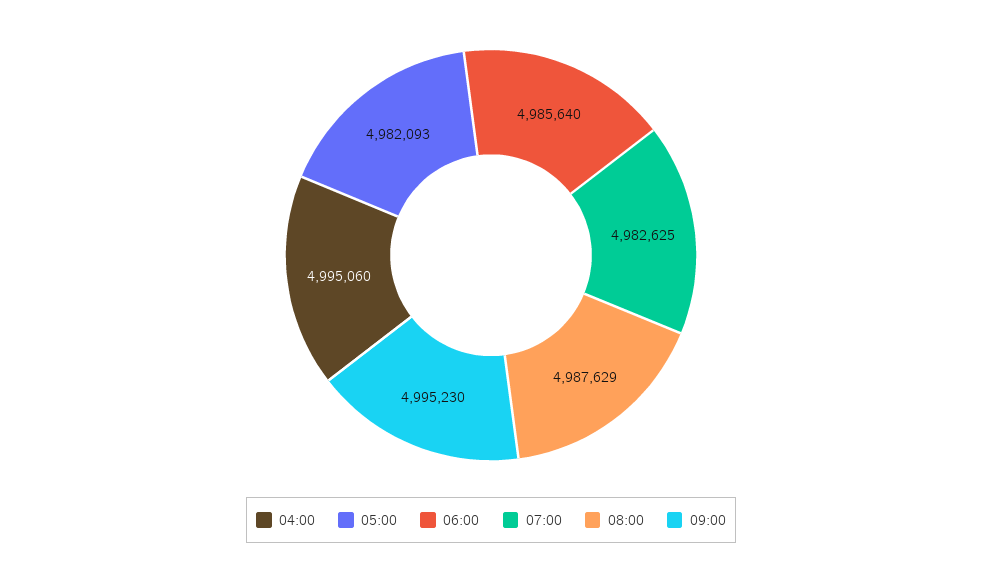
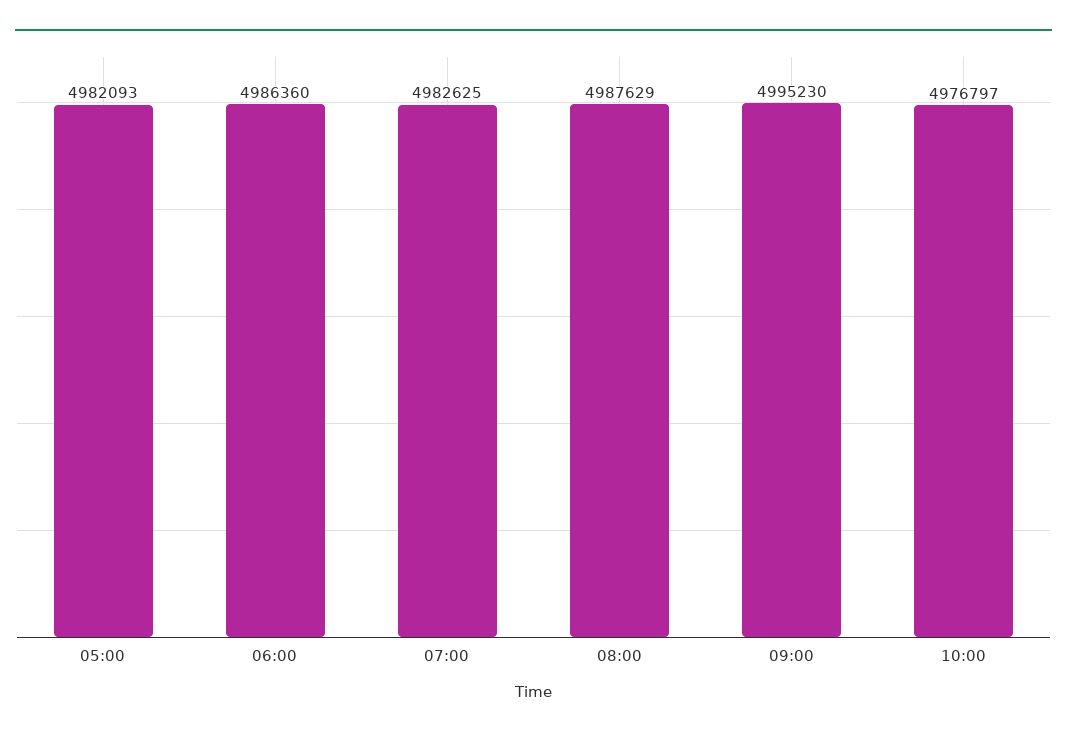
04:00: 4995060 -> none
06:00: 4985640 -> 4986360
10:00: none -> 4976797

